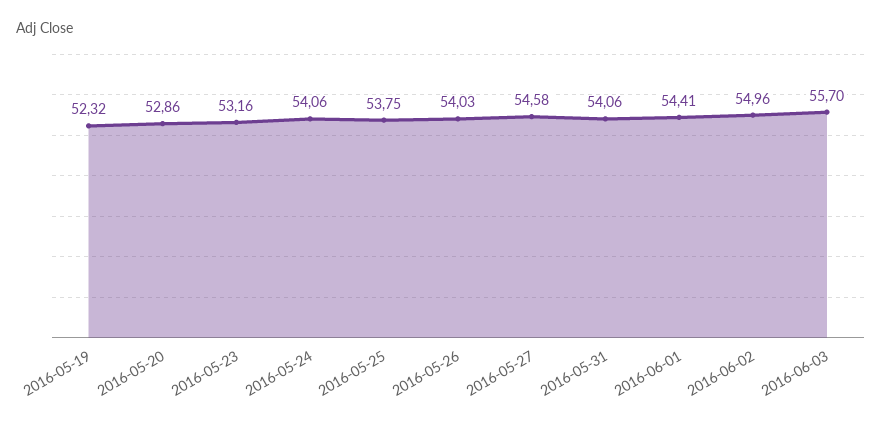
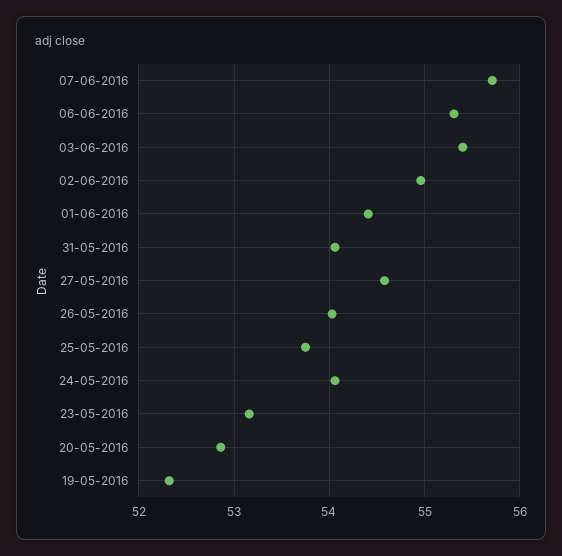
2016-06-03: 55.7 -> 55.4
07-06-2016: none -> 55.7
06-06-2016: none -> 55.3

